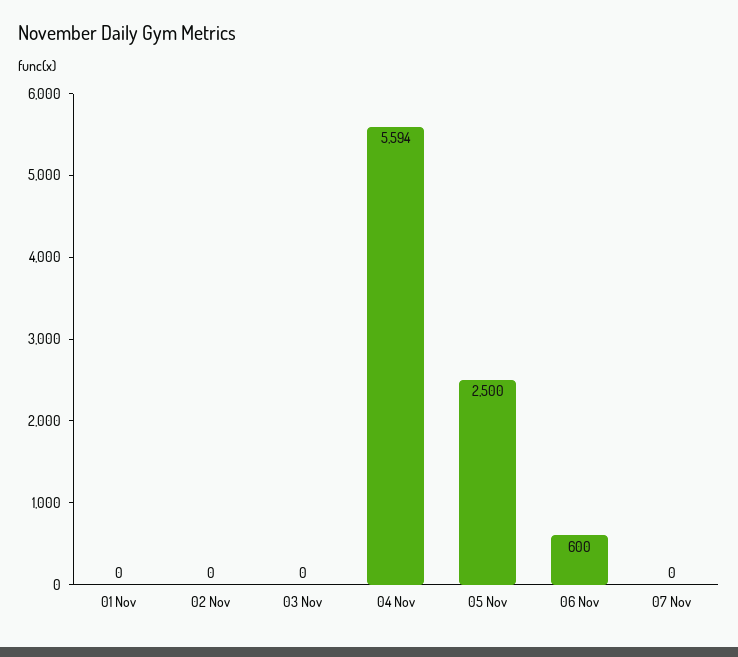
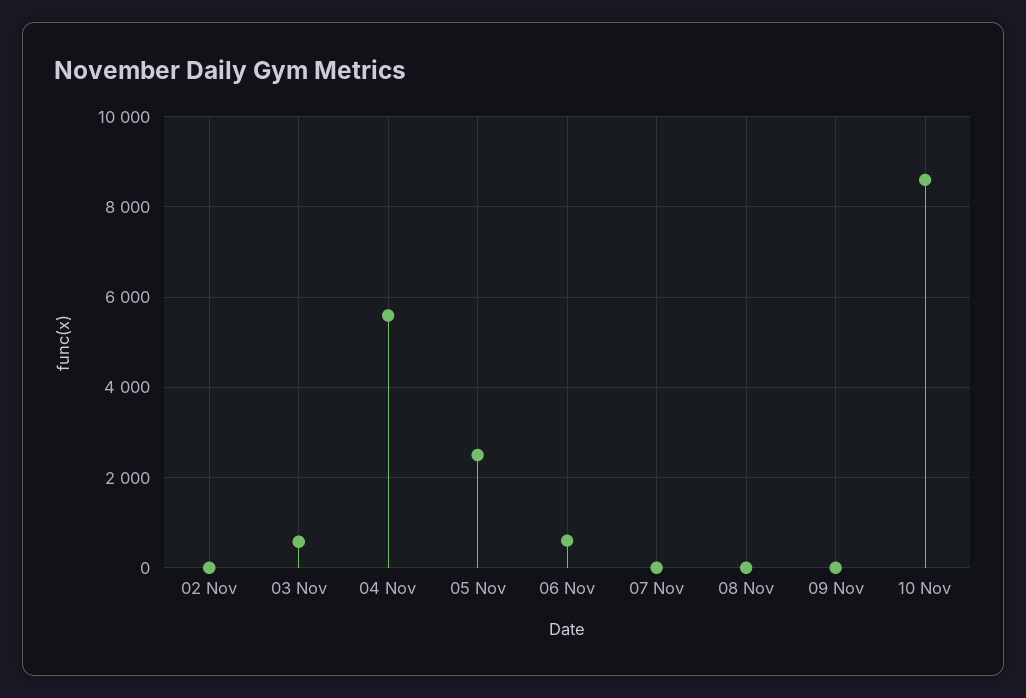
01 Nov: 0 -> none
03 Nov: 0 -> 600
08 Nov: none -> 0
09 Nov: none -> 0
10 Nov: none -> 8600

